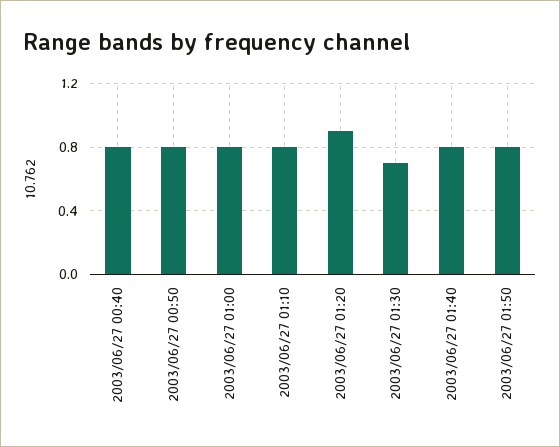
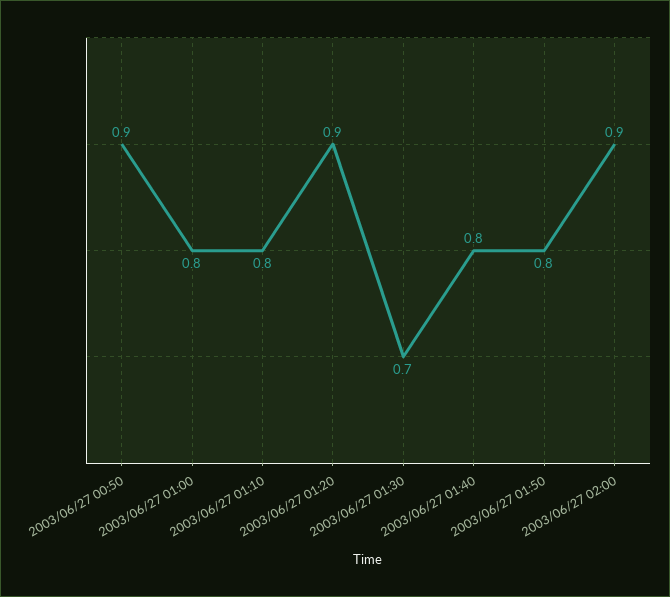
2003/06/27 00:40: 0.8 -> none
2003/06/27 00:50: 0.8 -> 0.9
2003/06/27 02:00: none -> 0.9

